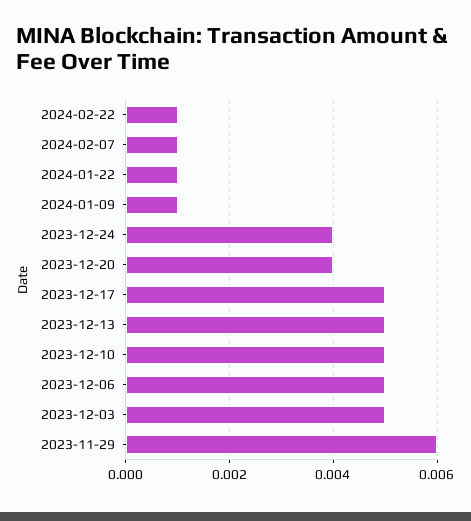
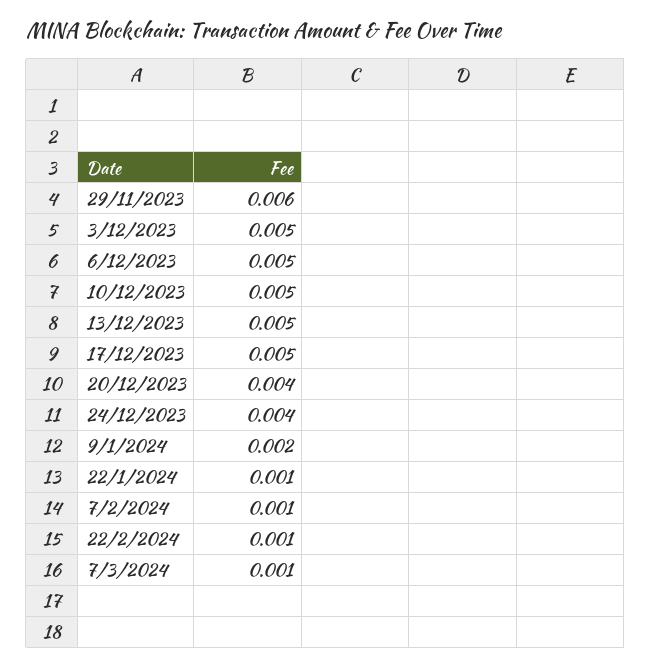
2024-01-09: 0.001 -> 0.002
7/3/2024: none -> 0.001

